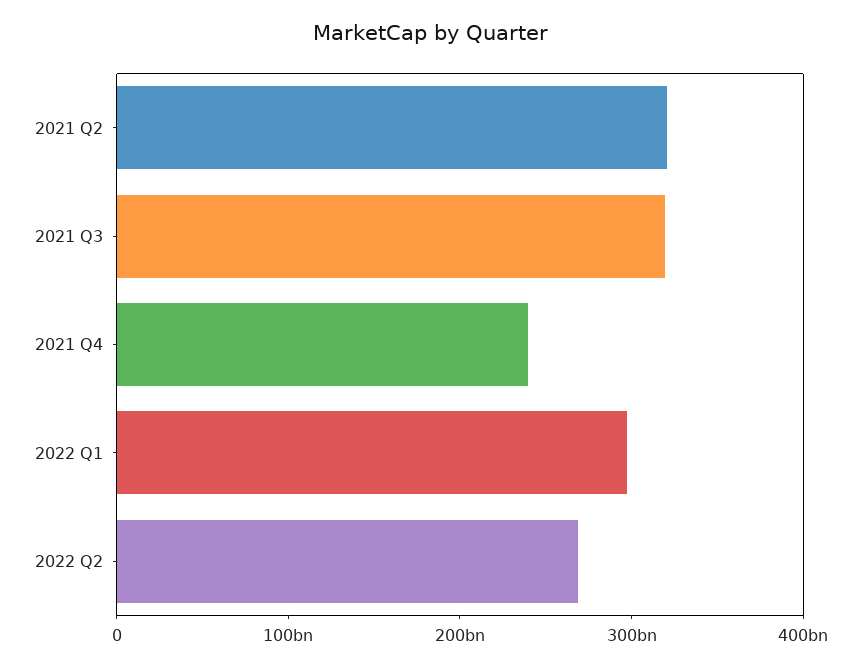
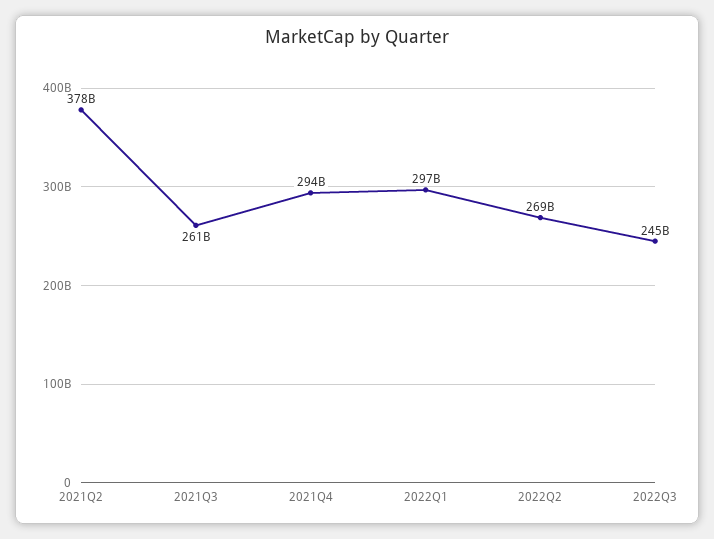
2021 Q2: 320000000000 -> 378000000000
2021 Q3: 320000000000 -> 261000000000
2021 Q4: 240000000000 -> 294000000000
2022Q3: none -> 245000000000

